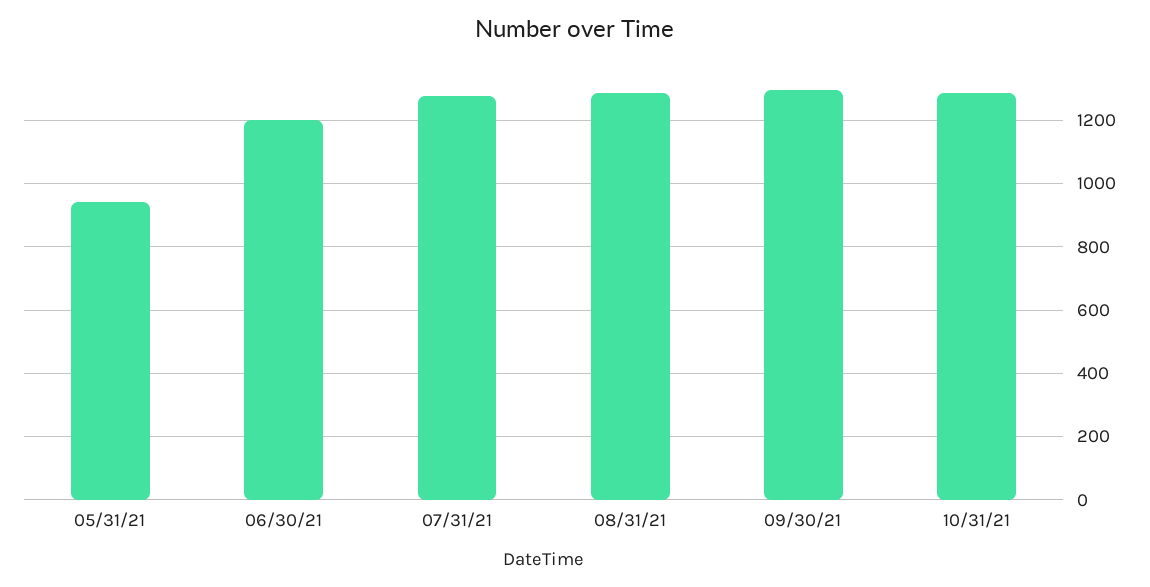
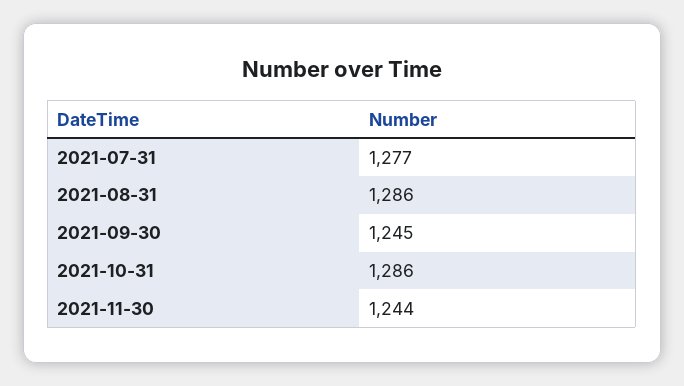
05/31/21: 940 -> none
06/30/21: 1200 -> none
09/30/21: 1300 -> 1245
2021-11-30: none -> 1244

